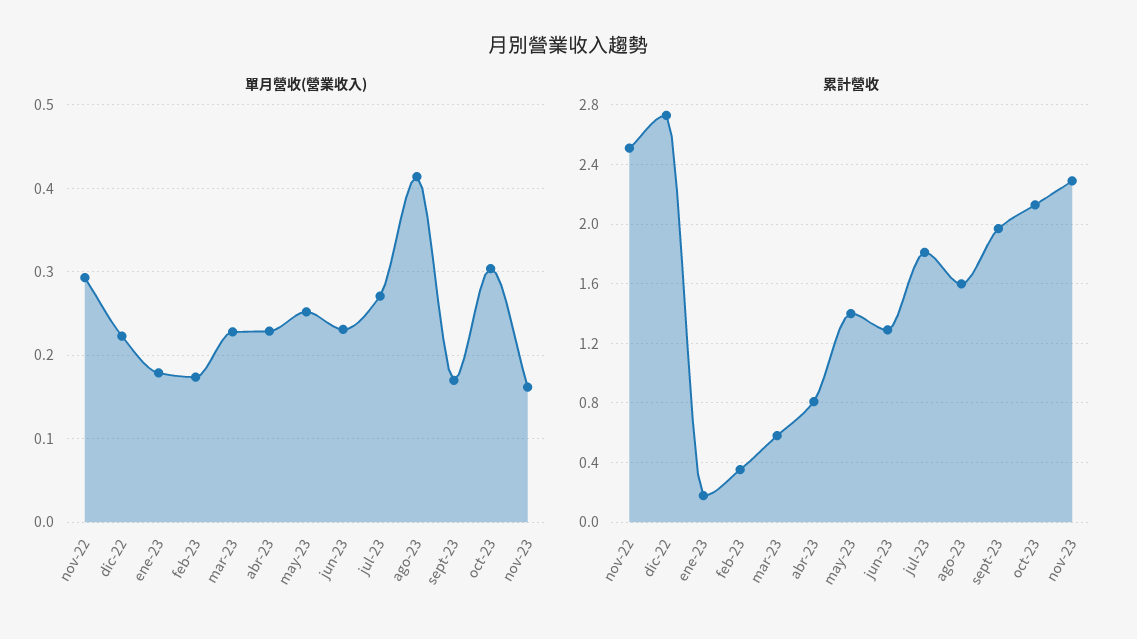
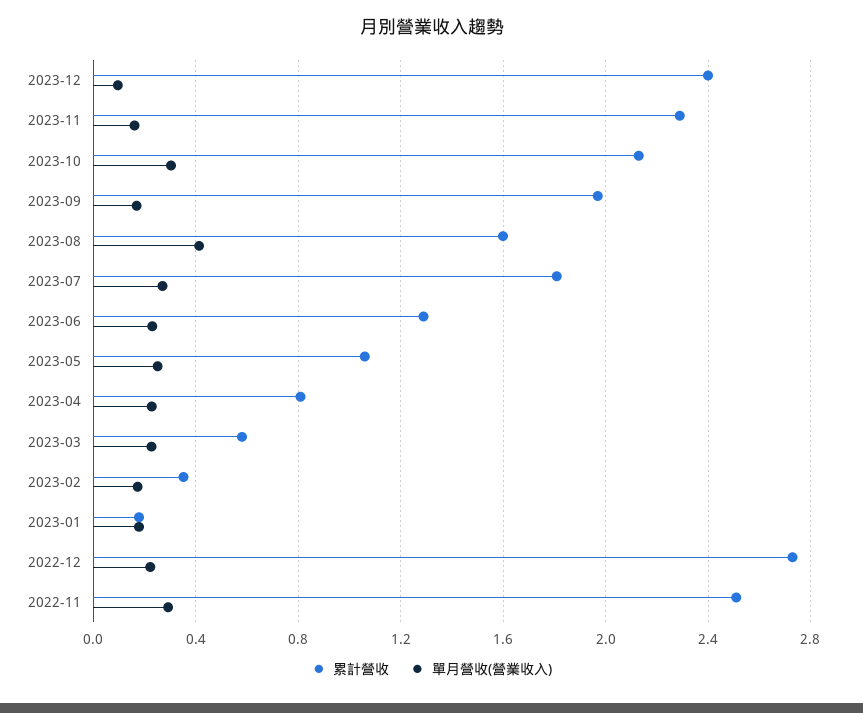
累計營收, may-23: 1.4 -> 1.05
累計營收, 2023-12: none -> 2.4
單月營收(營業收入), 2023-12: none -> 0.1

